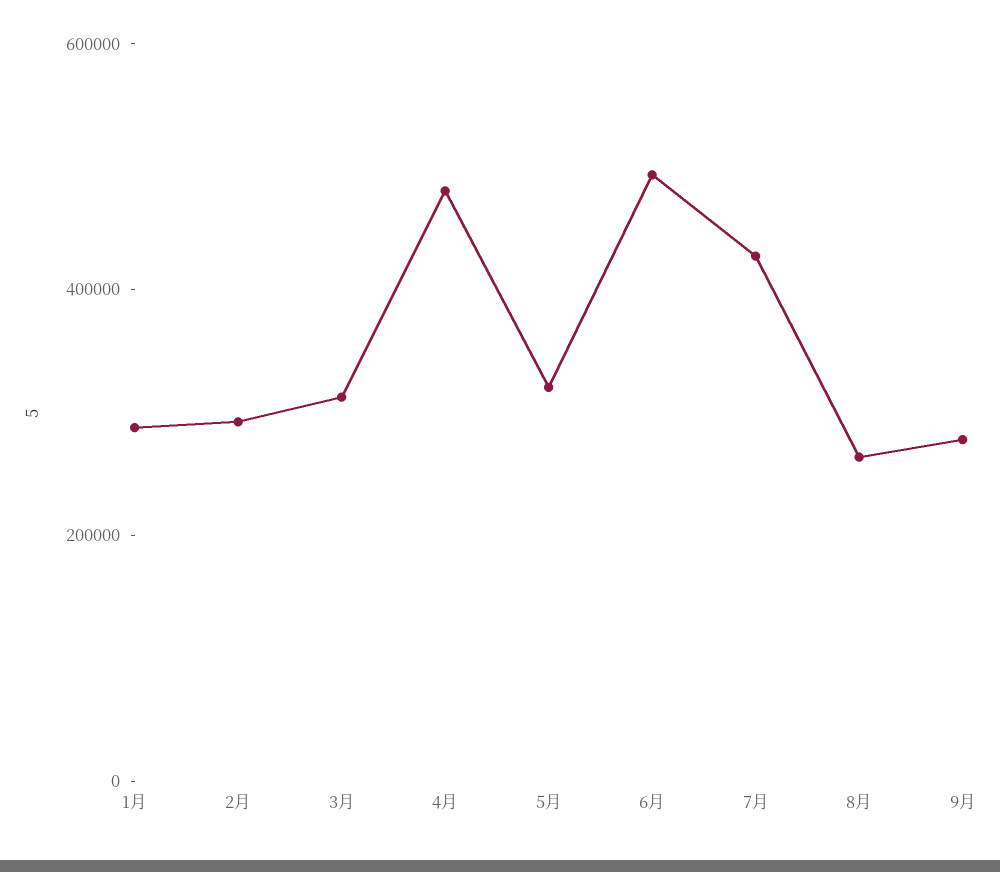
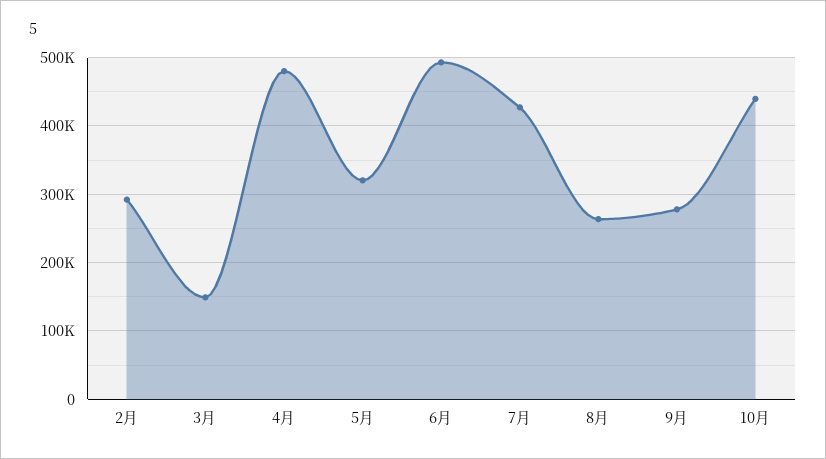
1月: 300000 -> none
3月: 300000 -> 150000
10月: none -> 440000

